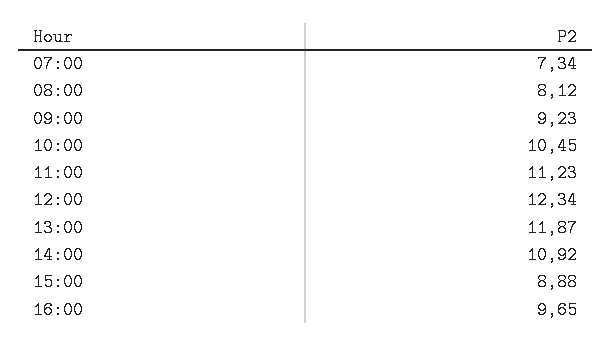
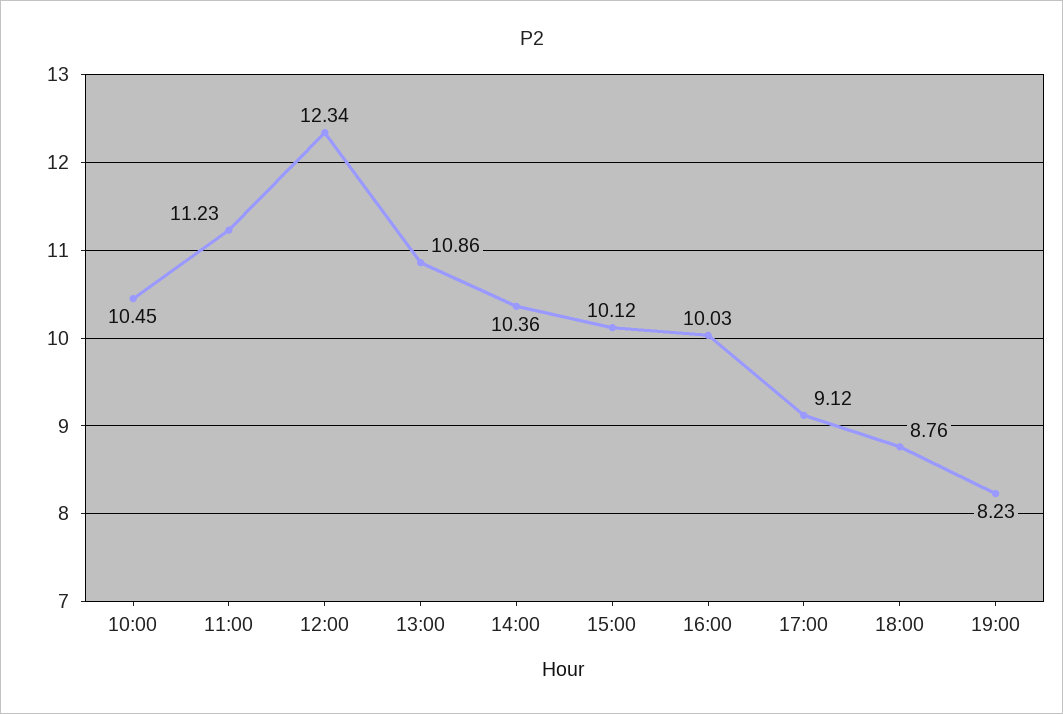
07:00: 7.34 -> none
08:00: 8.12 -> none
09:00: 9.23 -> none
13:00: 11.87 -> 10.86
14:00: 10.92 -> 10.36
15:00: 8.88 -> 10.12
16:00: 9.65 -> 10.03
17:00: none -> 9.12
18:00: none -> 8.76
19:00: none -> 8.23

